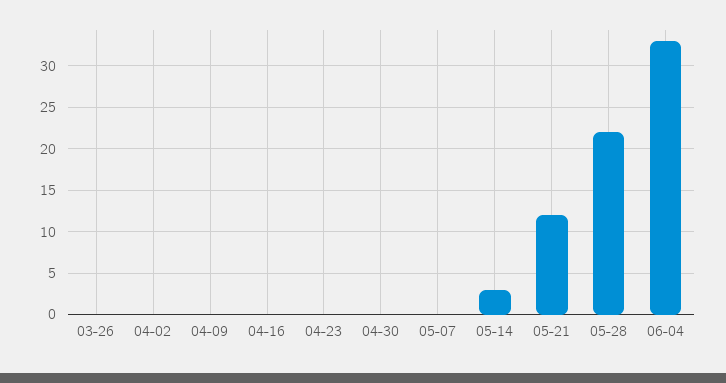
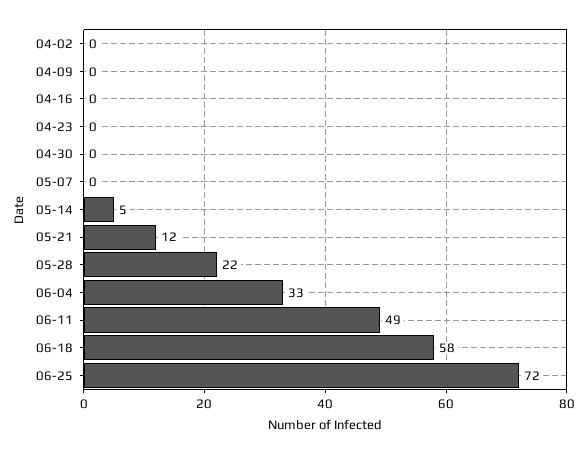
03-26: 0 -> none
05-14: 3 -> 5
06-11: none -> 49
06-18: none -> 58
06-25: none -> 72

